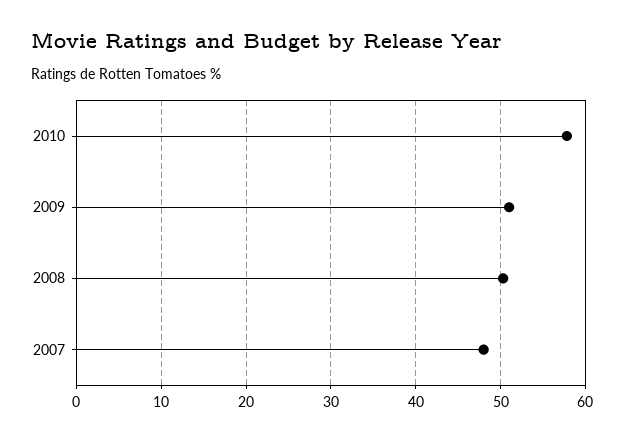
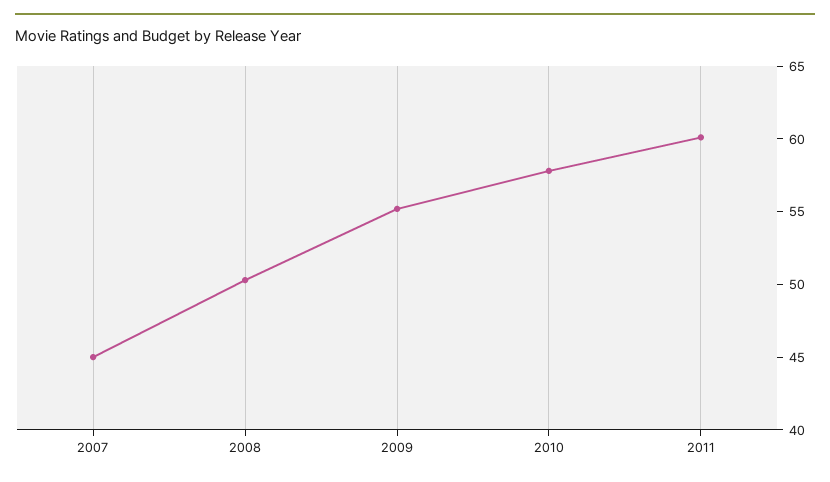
2009: 51 -> 55
2007: 48 -> 45
2011: none -> 60

